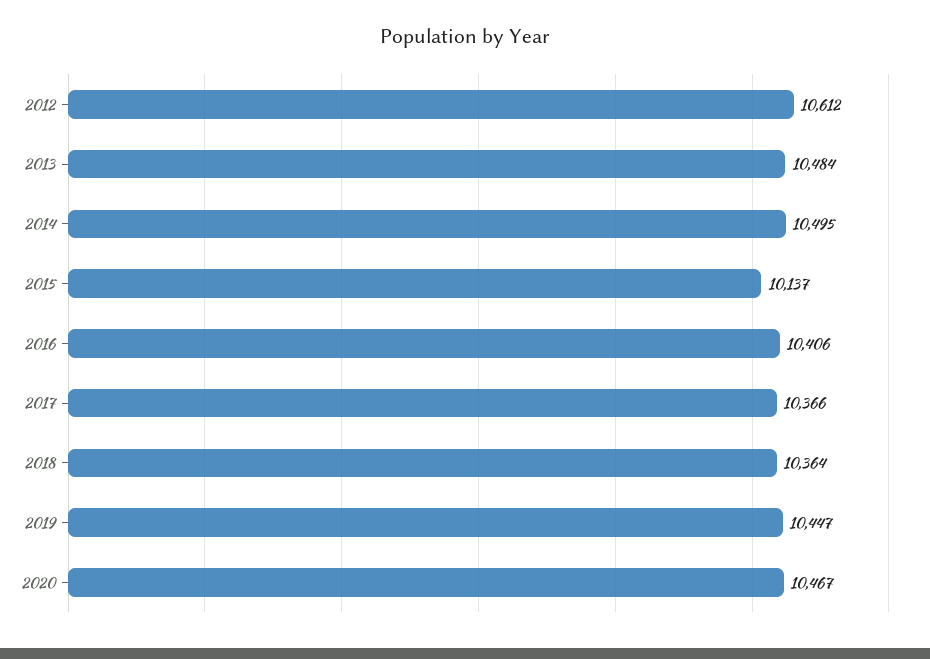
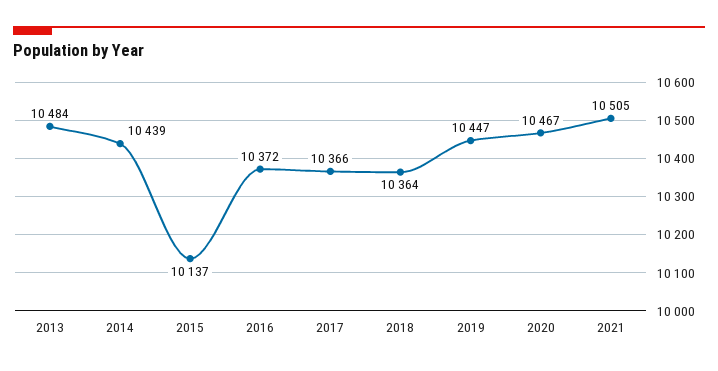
2012: 10612 -> none
2014: 10495 -> 10439
2016: 10406 -> 10372
2021: none -> 10505

